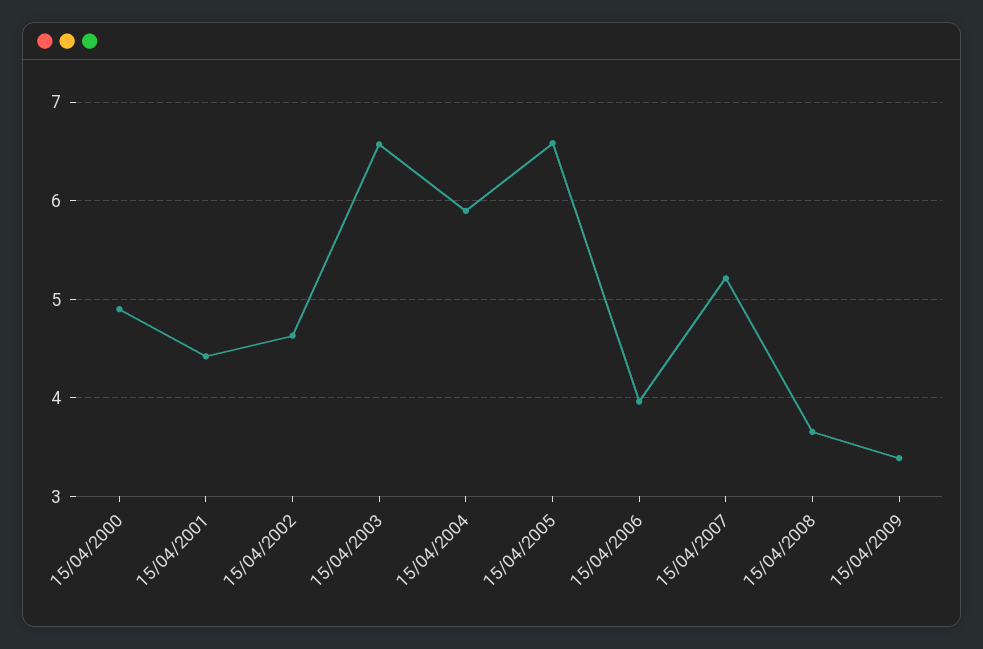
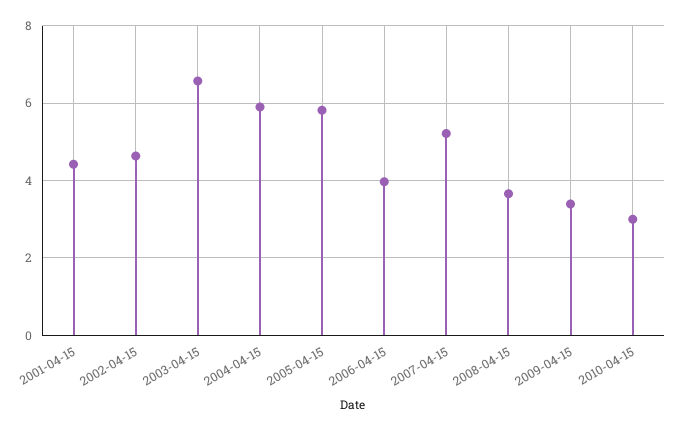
15/04/2000: 4.9 -> none
15/04/2005: 6.6 -> 5.8
2010-04-15: none -> 3

